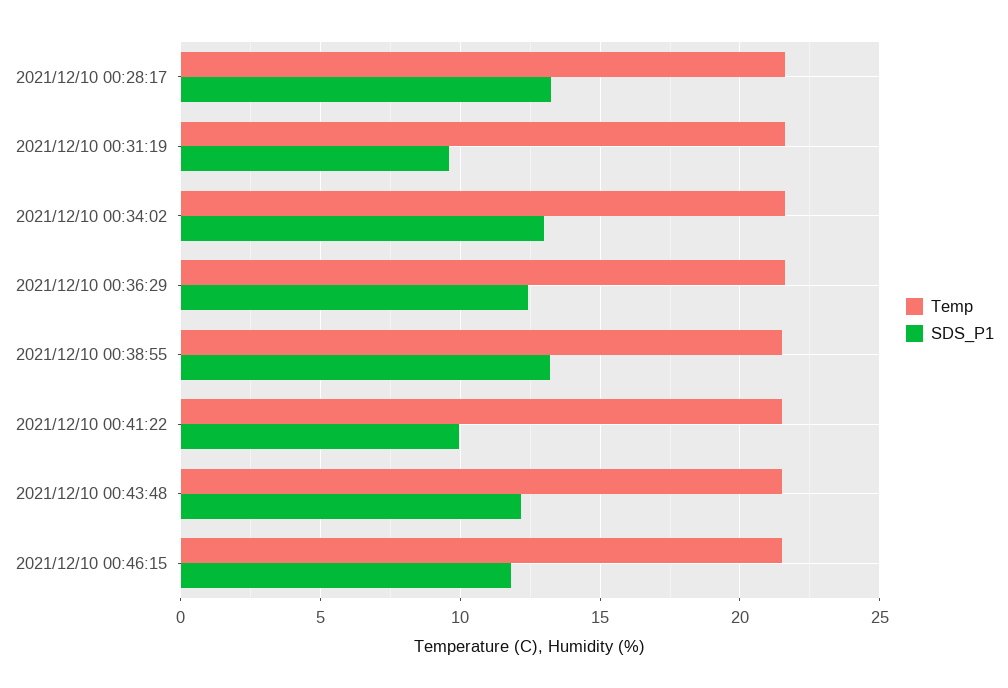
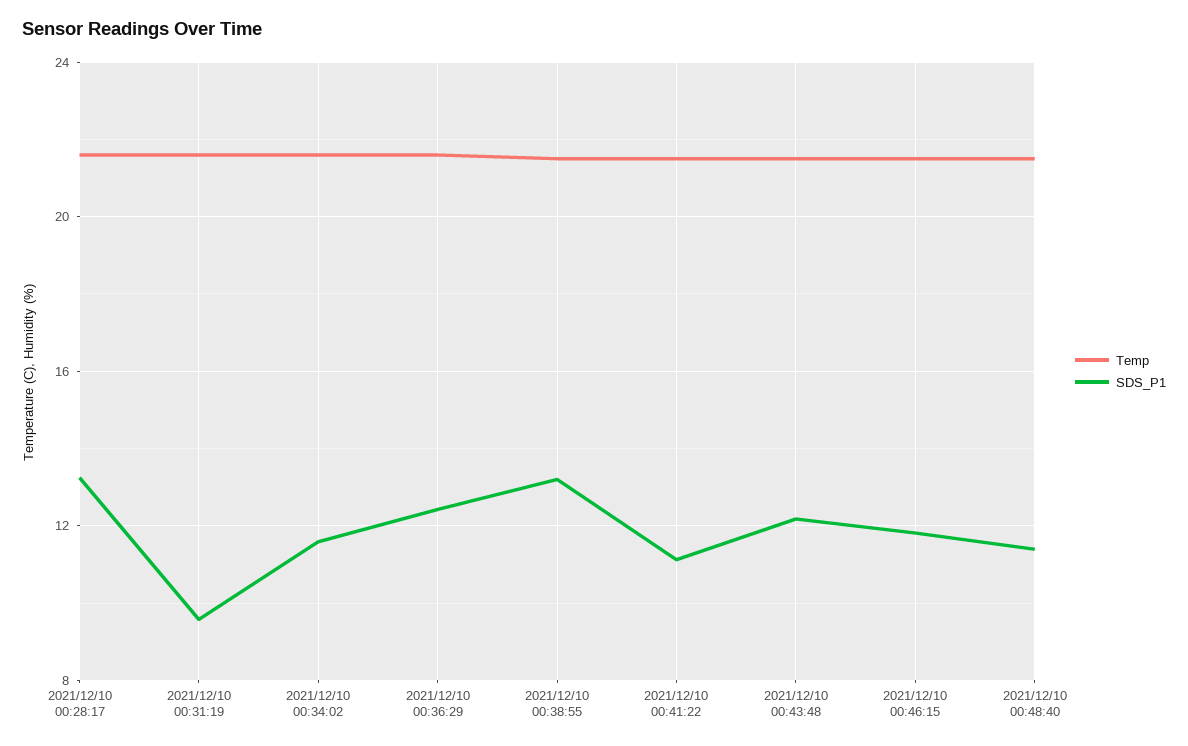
SDS_P1, 2021/12/10 00:34:02: 13 -> 11.5
SDS_P1, 2021/12/10 00:41:22: 10 -> 11
Temp, 2021/12/10 00:48:40: none -> 21.5
SDS_P1, 2021/12/10 00:48:40: none -> 11.5

